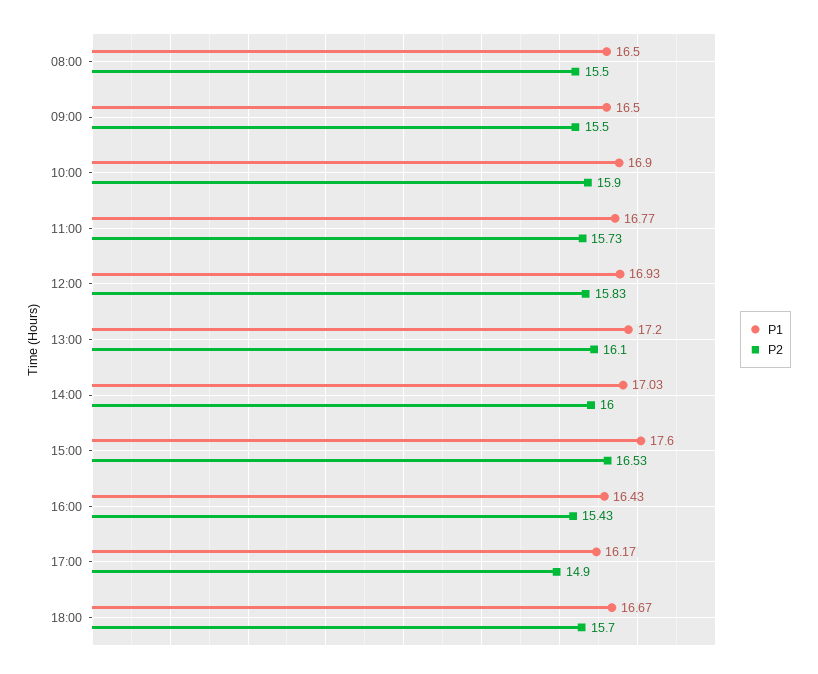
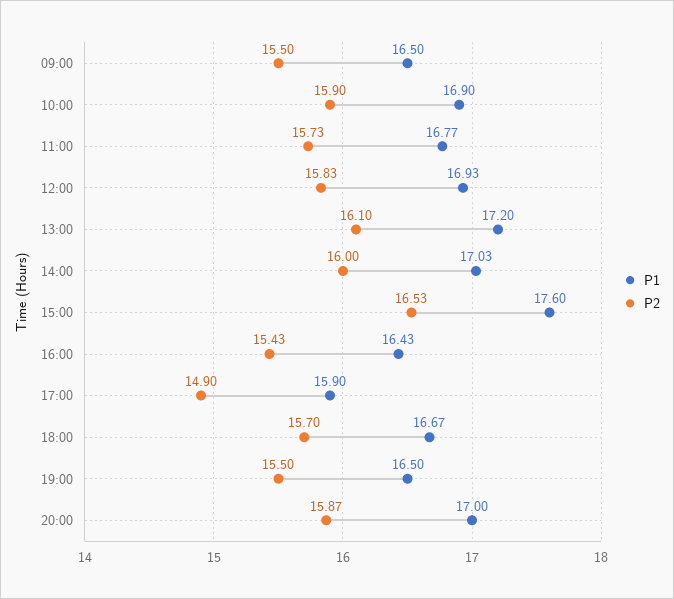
P1, 08:00: 16.5 -> none
P2, 08:00: 15.5 -> none
P1, 17:00: 16.17 -> 15.9
P1, 19:00: none -> 16.5
P2, 19:00: none -> 15.5
P1, 20:00: none -> 17
P2, 20:00: none -> 15.87

